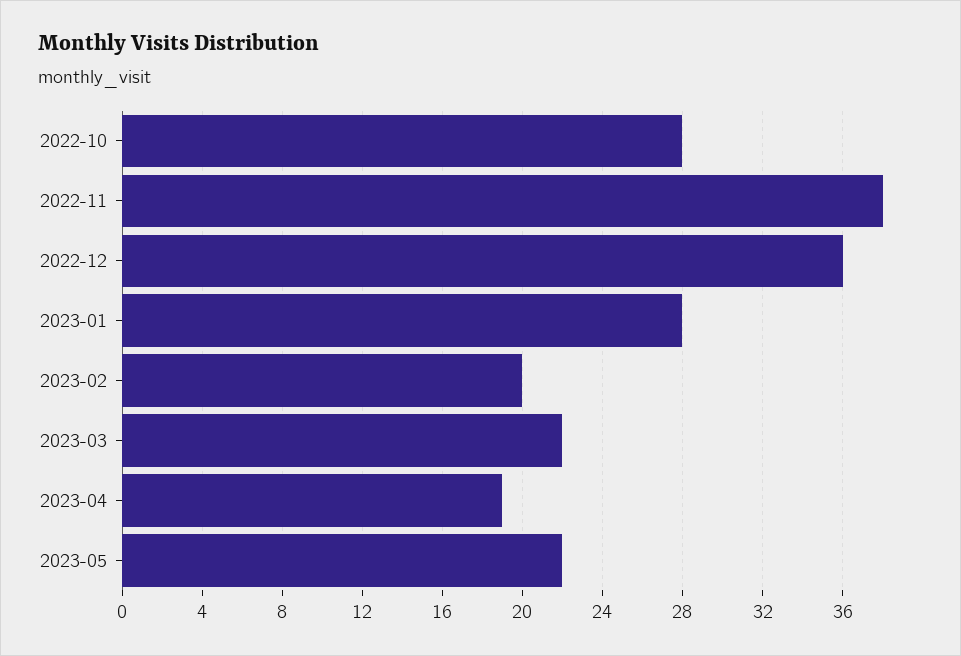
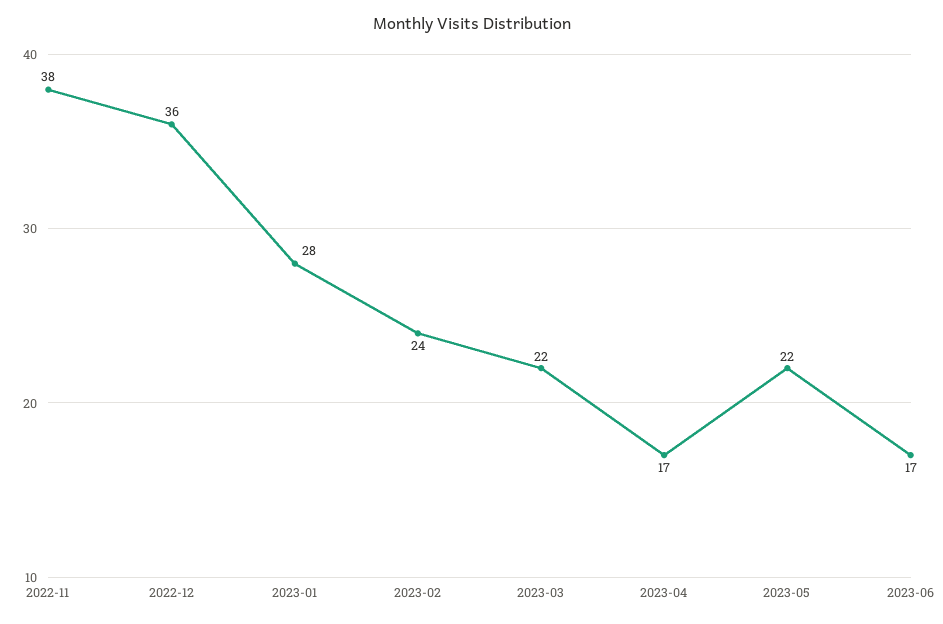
2022-10: 28 -> none
2023-02: 20 -> 24
2023-04: 19 -> 17
2023-06: none -> 17

